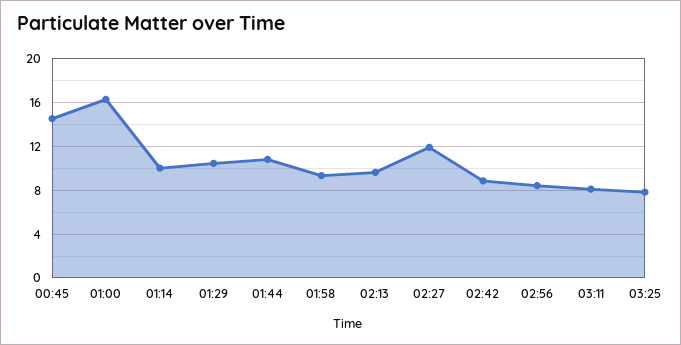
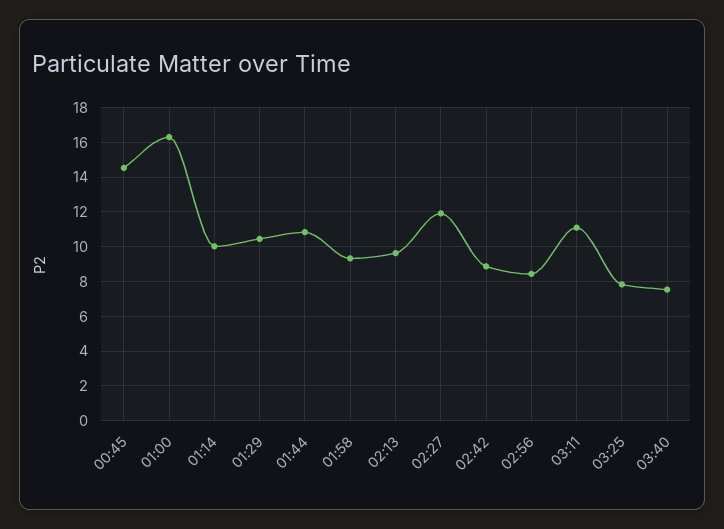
03:11: 8 -> 11
03:40: none -> 7.5

